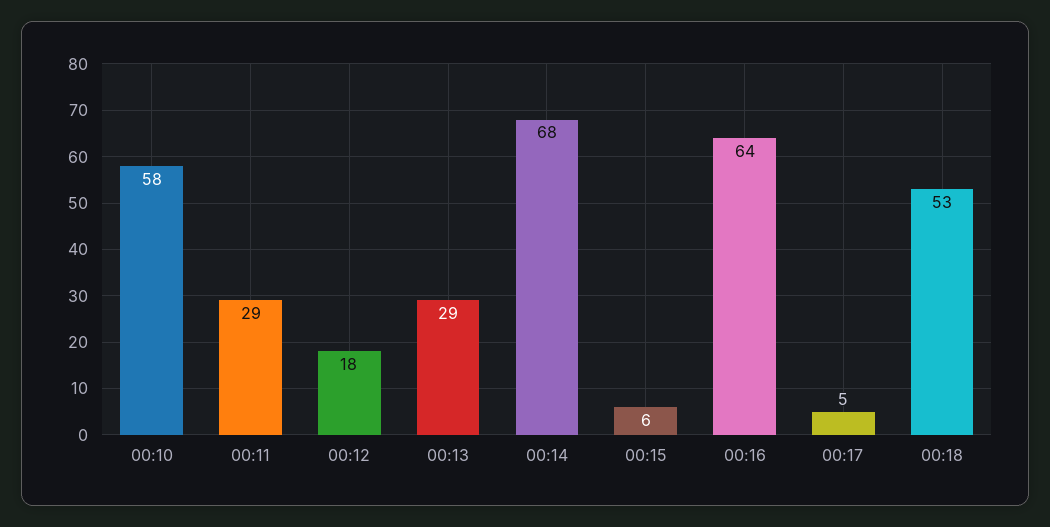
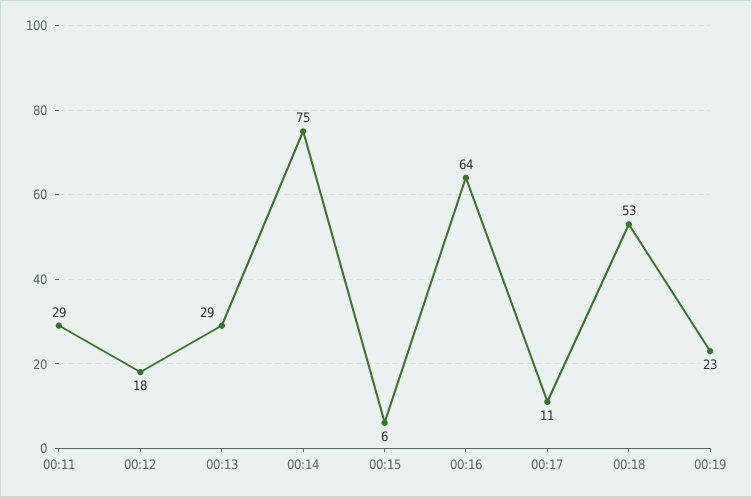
00:10: 58 -> none
00:14: 68 -> 75
00:17: 5 -> 11
00:19: none -> 23

